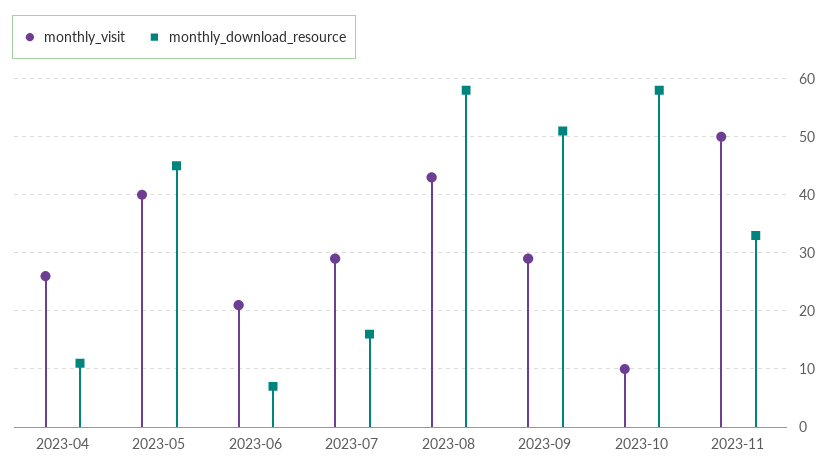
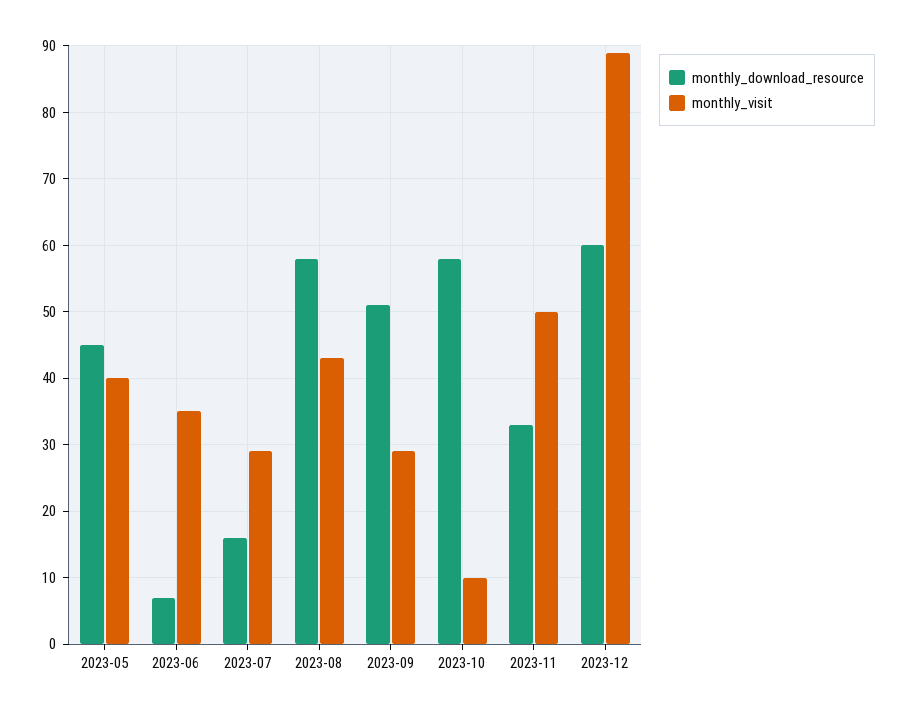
monthly_visit, 2023-04: 25 -> none
monthly_download_resource, 2023-04: 10 -> none
monthly_visit, 2023-06: 20 -> 35
monthly_download_resource, 2023-12: none -> 60
monthly_visit, 2023-12: none -> 89

